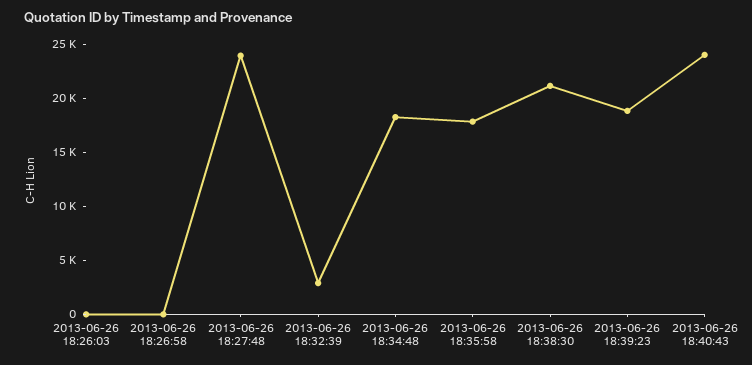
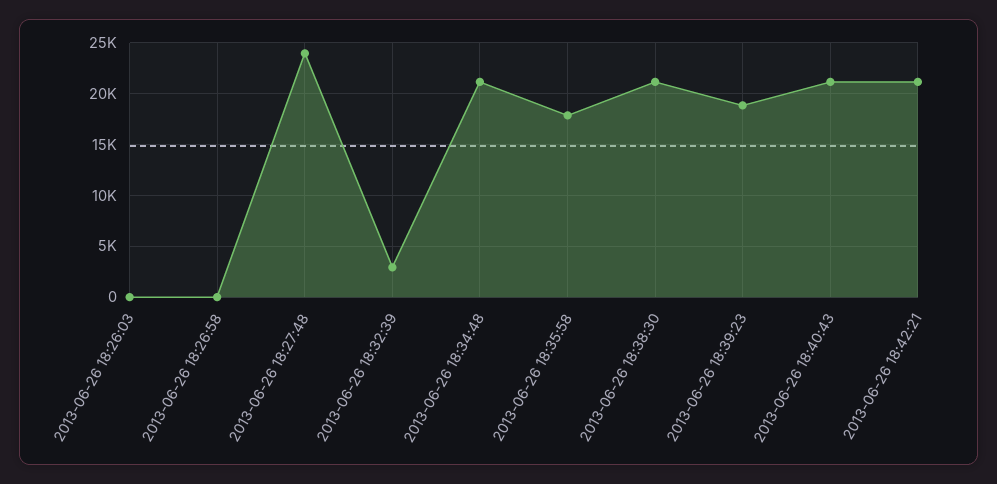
2013-06-26 18:34:48: 18000 -> 21000
2013-06-26 18:40:43: 24000 -> 21000
2013-06-26 18:42:21: none -> 21000

